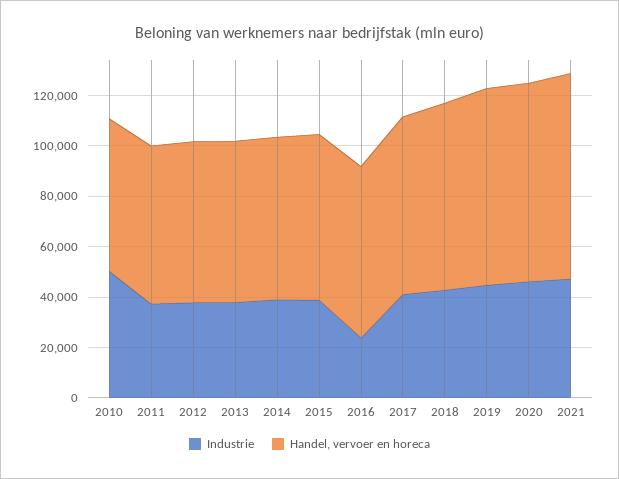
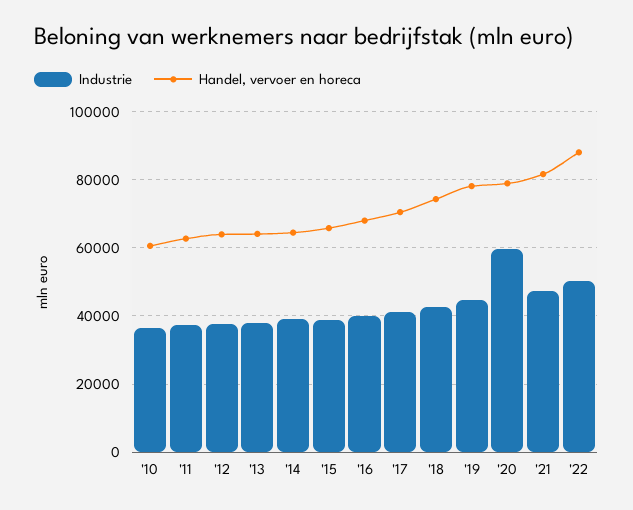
Industrie, 2010: 50000 -> 36000
Industrie, 2016: 25000 -> 40000
Industrie, 2020: 45000 -> 60000
Industrie, '22: none -> 50000
Handel, vervoer en horeca, '22: none -> 88000

